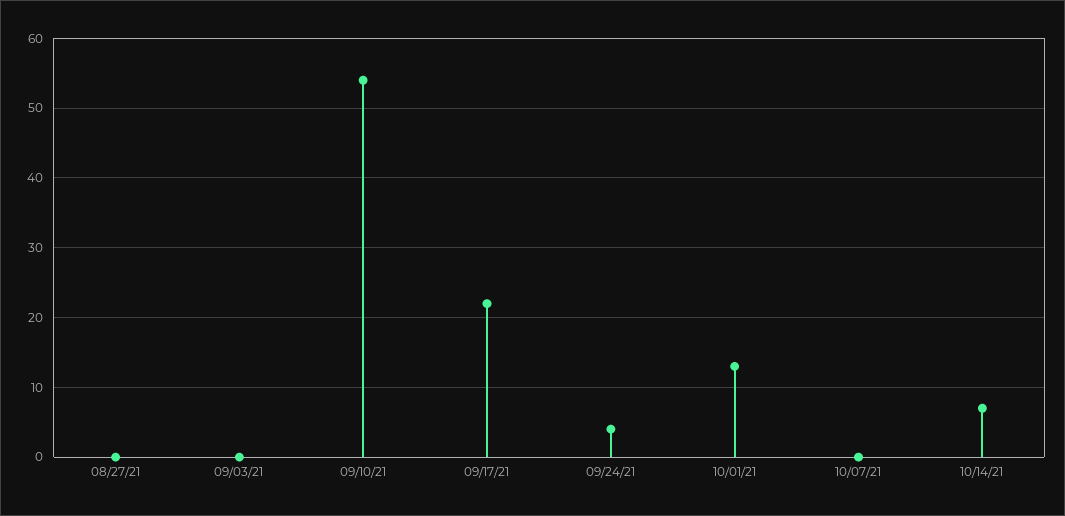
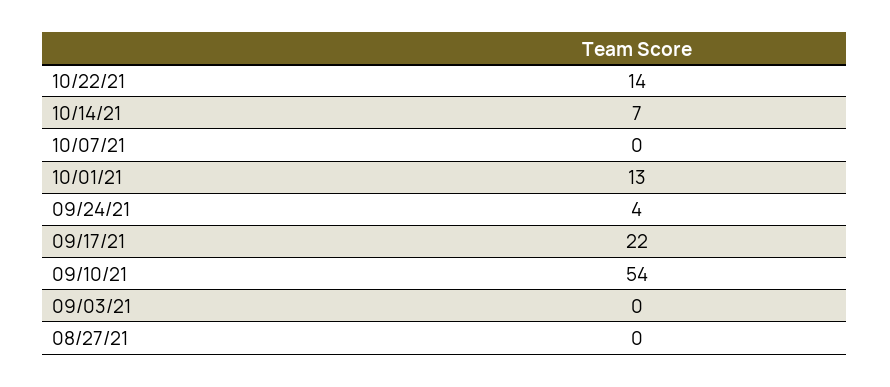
10/22/21: none -> 14

